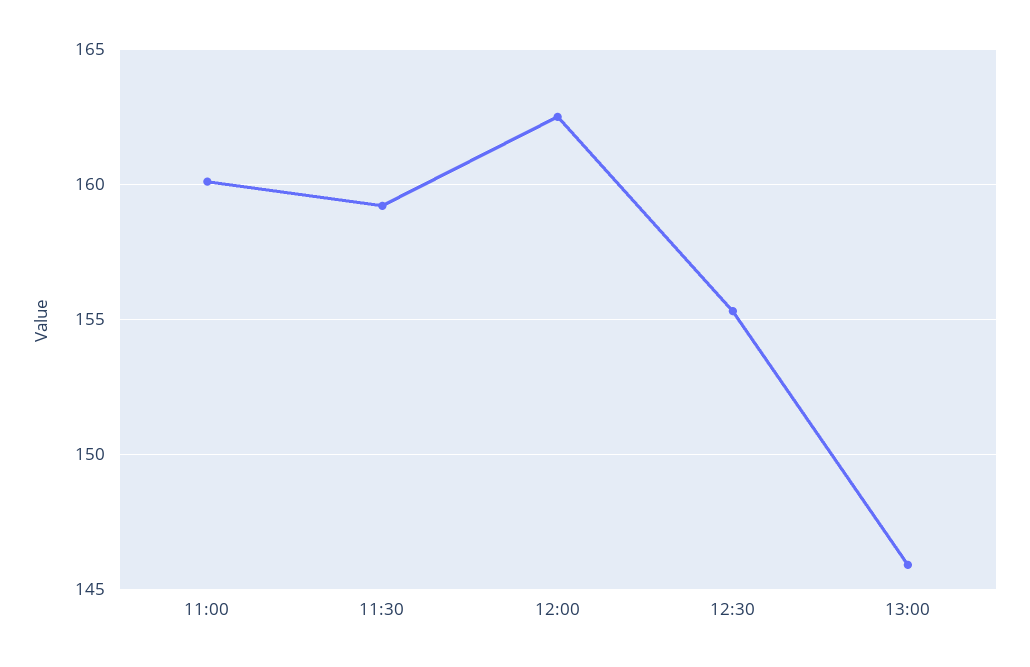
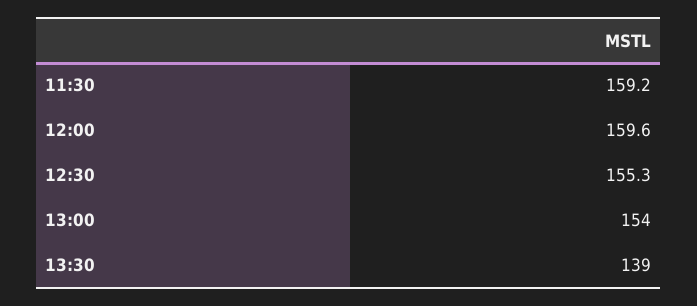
11:00: 160 -> none
12:00: 162.5 -> 159.6
13:00: 146 -> 154
13:30: none -> 139

